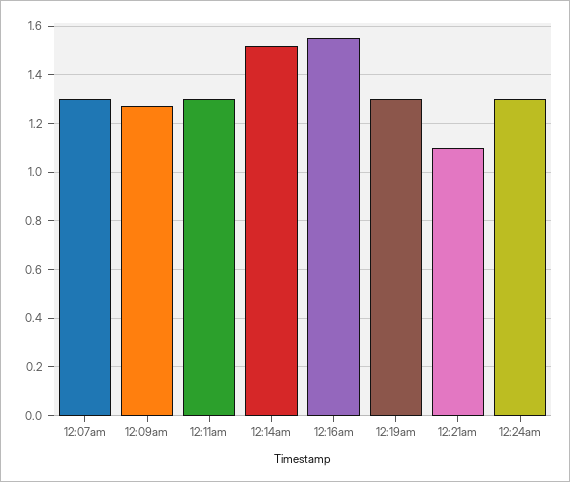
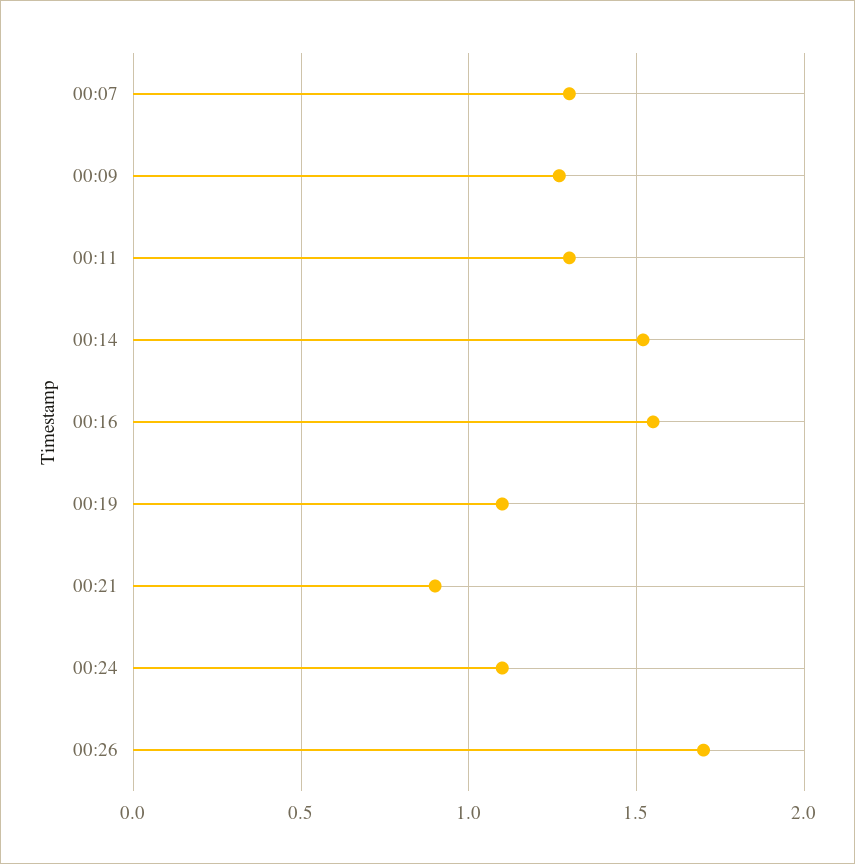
12:19am: 1.3 -> 1.1
12:21am: 1.1 -> 0.9
12:24am: 1.3 -> 1.1
00:26: none -> 1.7

